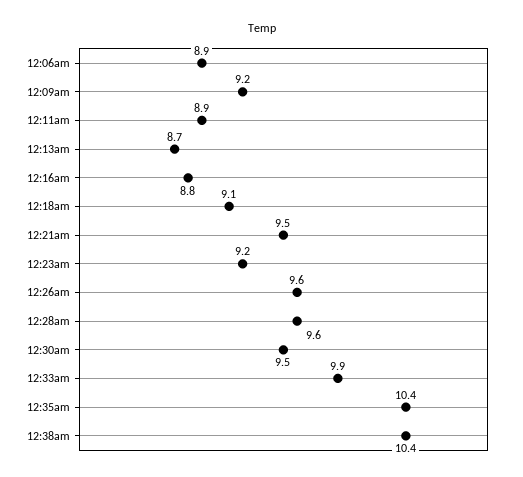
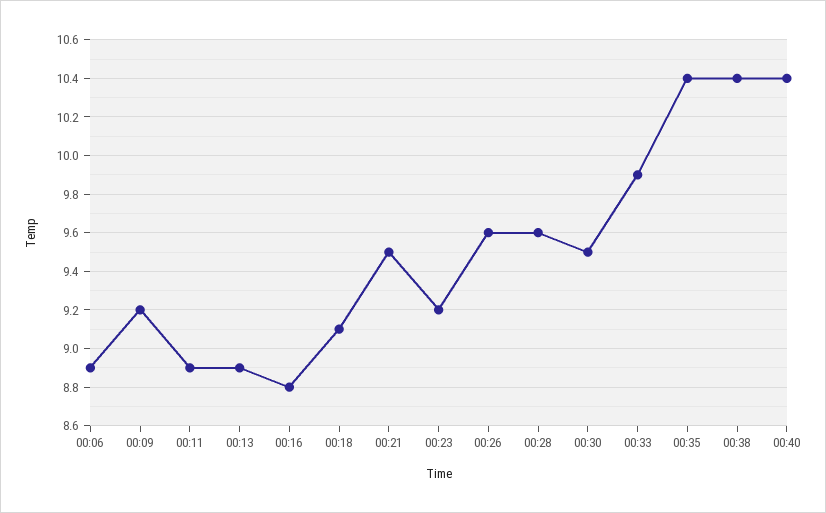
12:13am: 8.7 -> 8.9
00:40: none -> 10.4

